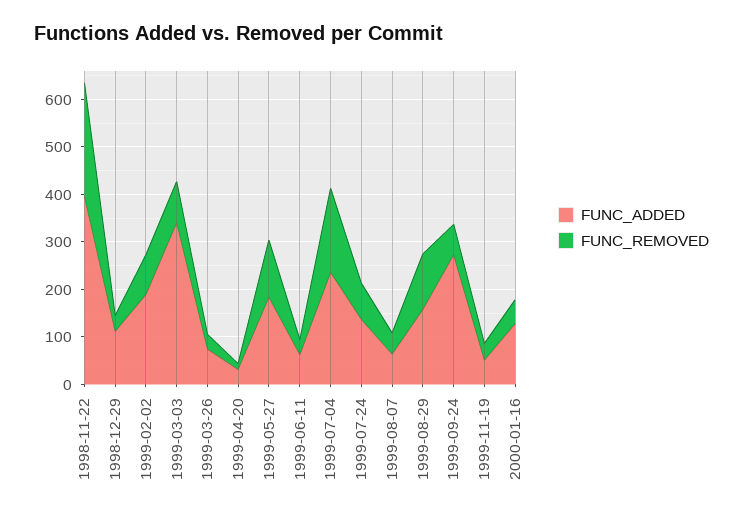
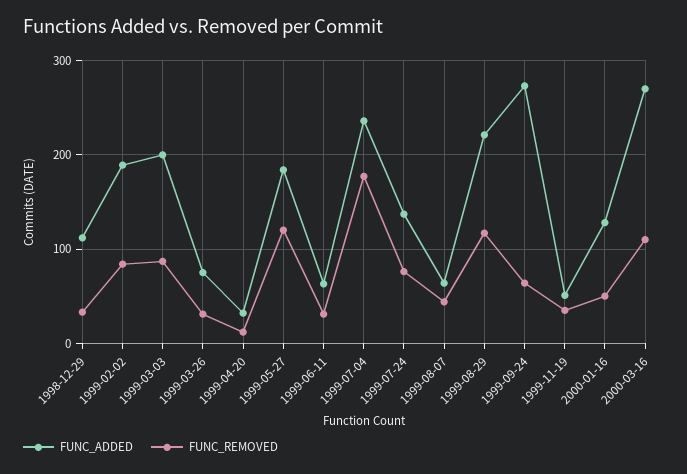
FUNC_ADDED, 1998-11-22: 400 -> none
FUNC_REMOVED, 1998-11-22: 240 -> none
FUNC_ADDED, 1999-03-03: 340 -> 200
FUNC_ADDED, 1999-08-29: 160 -> 220
FUNC_ADDED, 2000-03-16: none -> 270
FUNC_REMOVED, 2000-03-16: none -> 110

